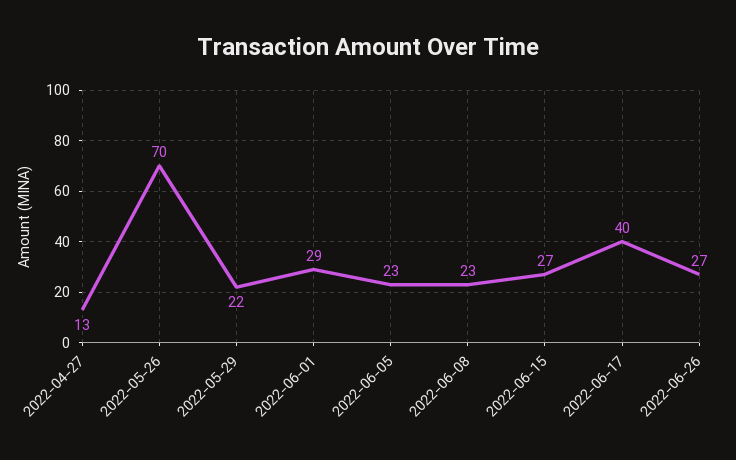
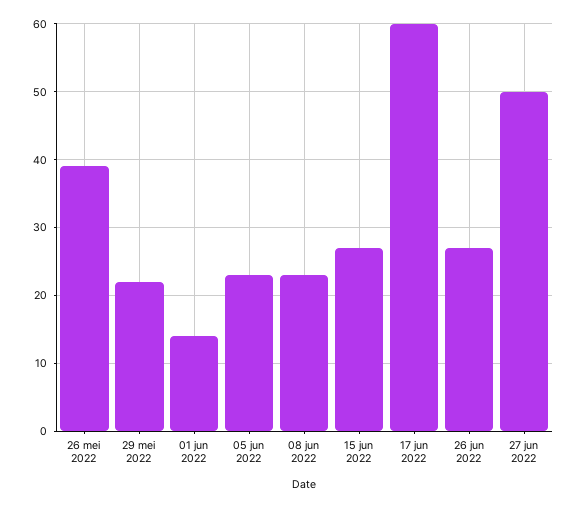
2022-04-27: 13 -> none
2022-05-26: 70 -> 39
2022-06-01: 29 -> 14
2022-06-17: 40 -> 60
27 jun 2022: none -> 50

